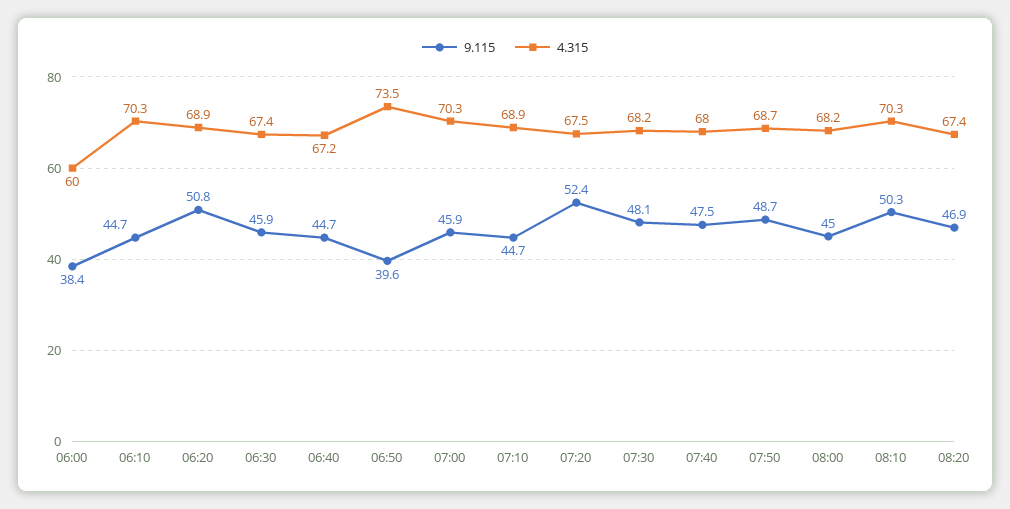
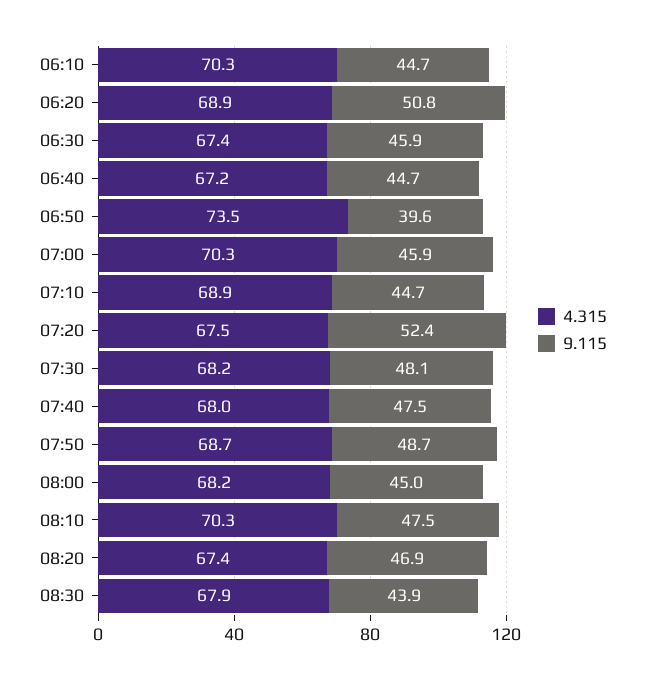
9.115, 06:00: 38.4 -> none
4.315, 06:00: 60 -> none
9.115, 08:10: 50.3 -> 47.5
4.315, 08:30: none -> 67.9
9.115, 08:30: none -> 43.9

